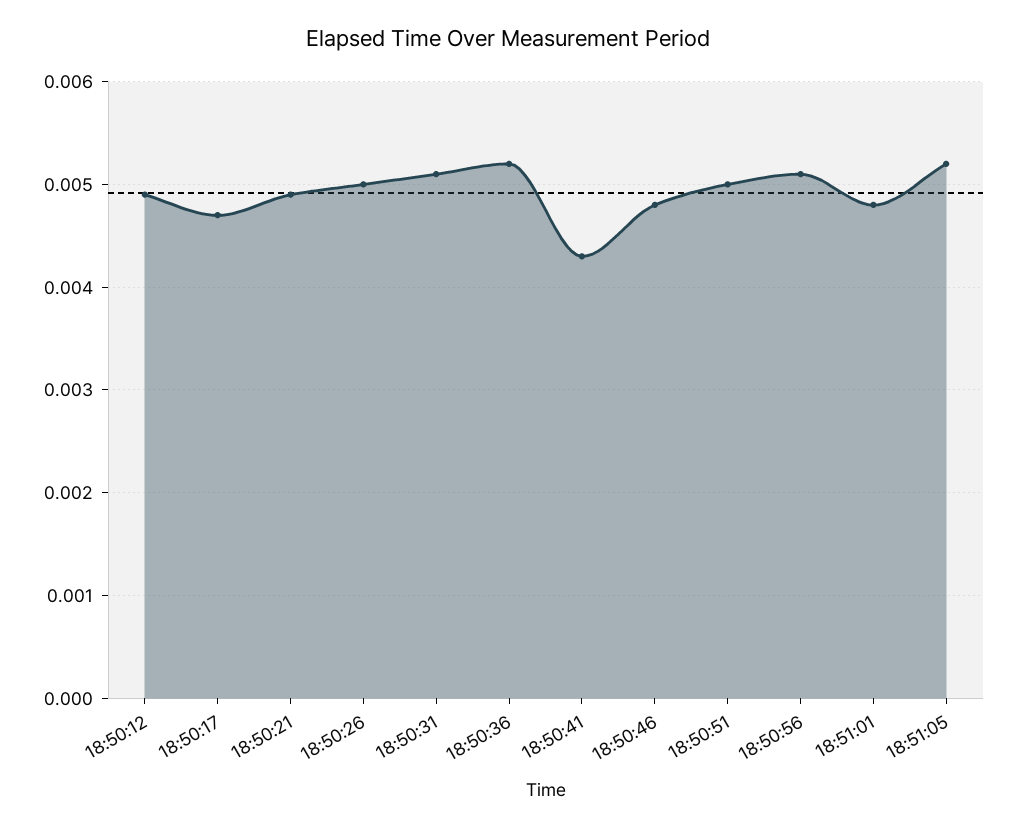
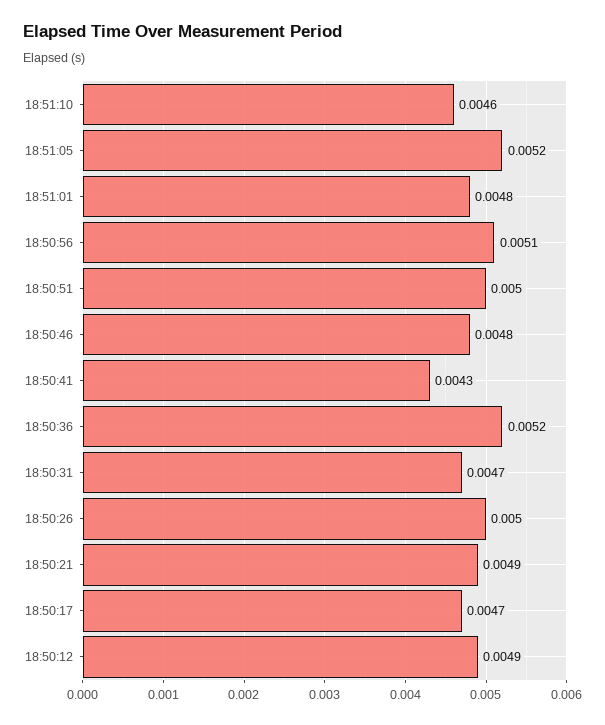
18:50:31: 0.0051 -> 0.0047
18:51:10: none -> 0.0046

